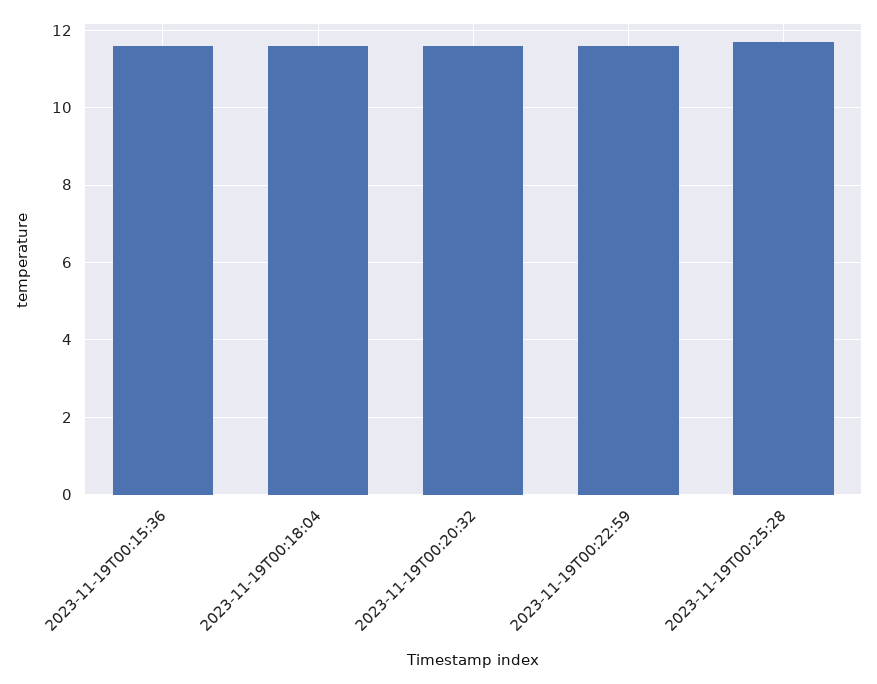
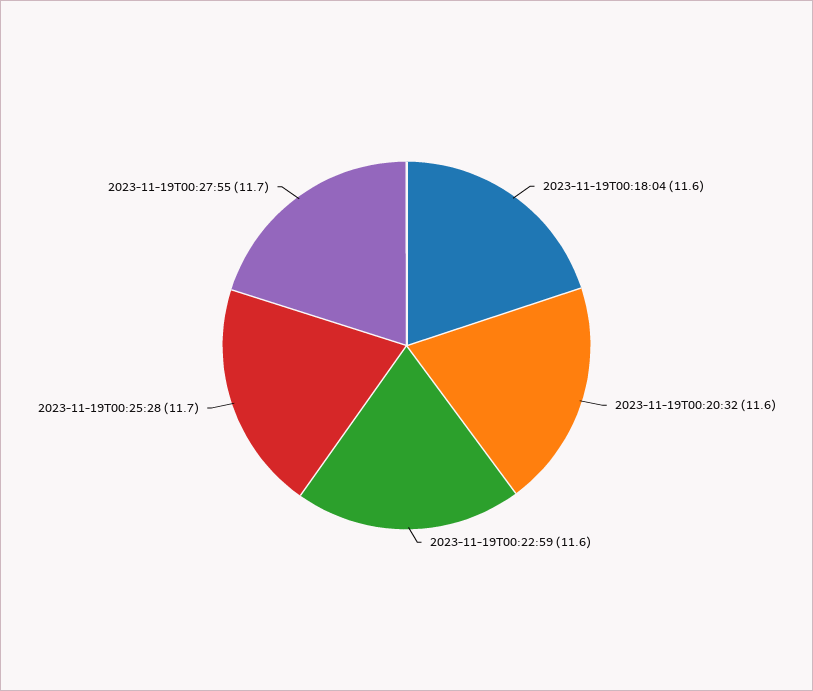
2023-11-19T00:15:36: 11.5 -> none
2023-11-19T00:27:55: none -> 11.7

